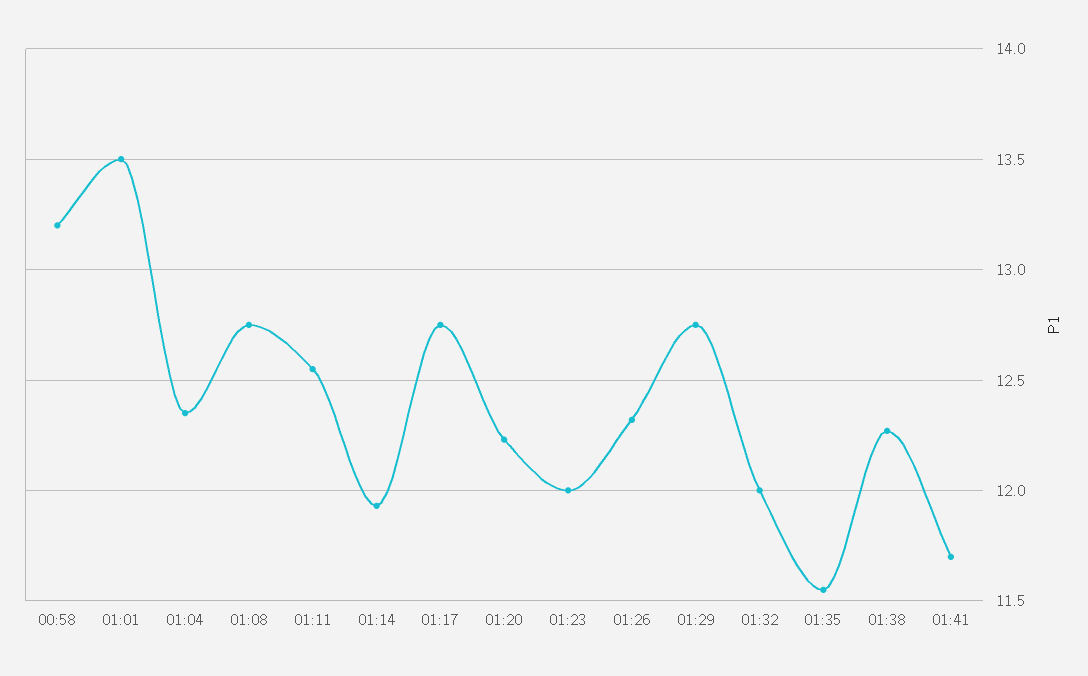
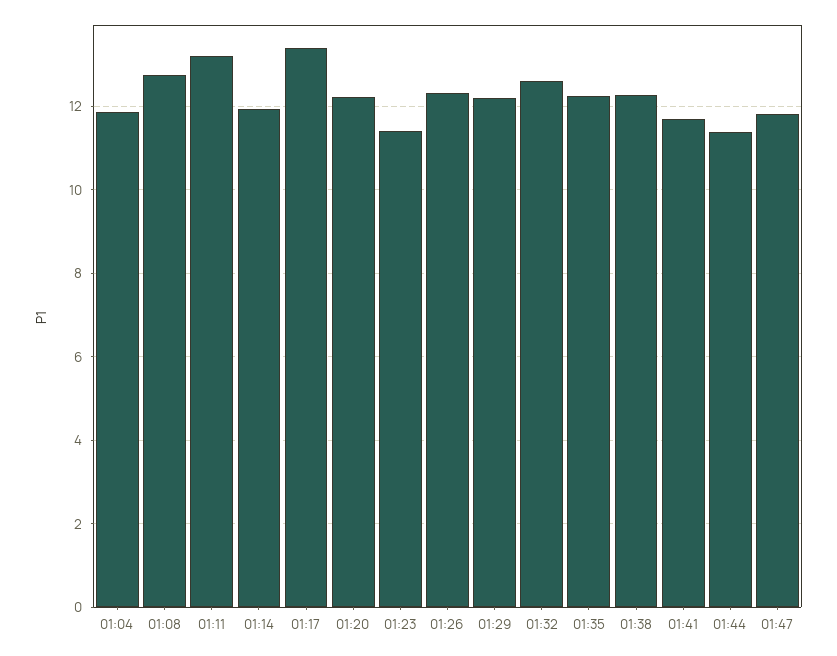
00:58: 13.2 -> none
01:01: 13.5 -> none
01:04: 12.35 -> 11.8
01:11: 12.55 -> 13.2
01:17: 12.75 -> 13.4
01:23: 12 -> 11.4
01:29: 12.75 -> 12.2
01:32: 12 -> 12.6
01:35: 11.55 -> 12.2
01:44: none -> 11.4
01:47: none -> 11.8

